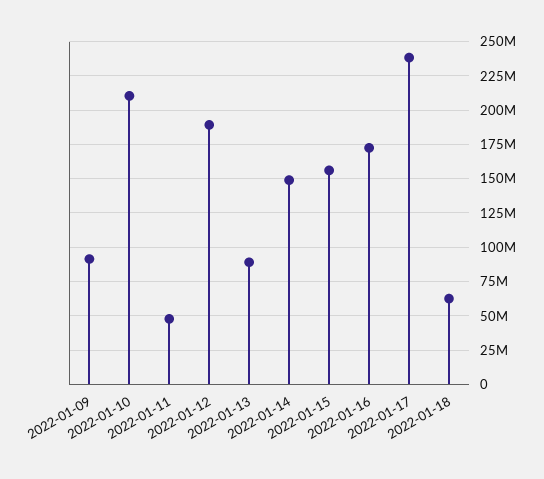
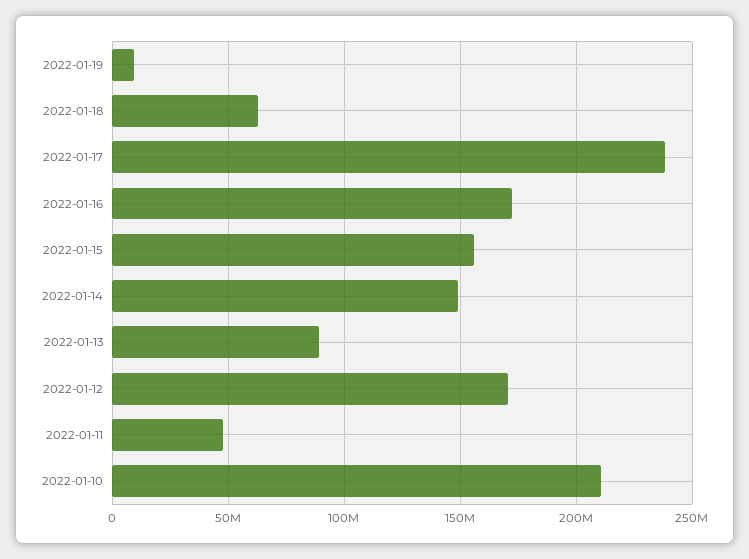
2022-01-09: 90000000 -> none
2022-01-12: 190000000 -> 170000000
2022-01-19: none -> 10000000

